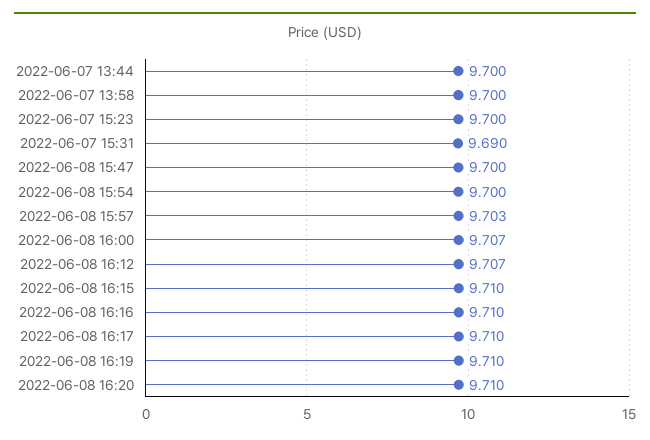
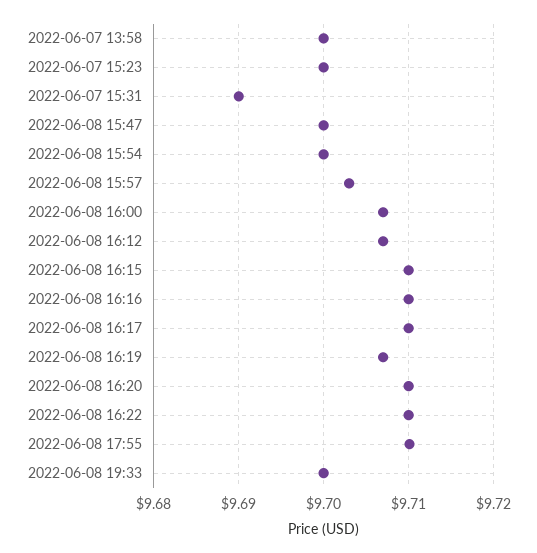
2022-06-07 13:44: 9.7 -> none
2022-06-08 16:19: 9.71 -> 9.707
2022-06-08 16:22: none -> 9.71
2022-06-08 17:55: none -> 9.71
2022-06-08 19:33: none -> 9.7

